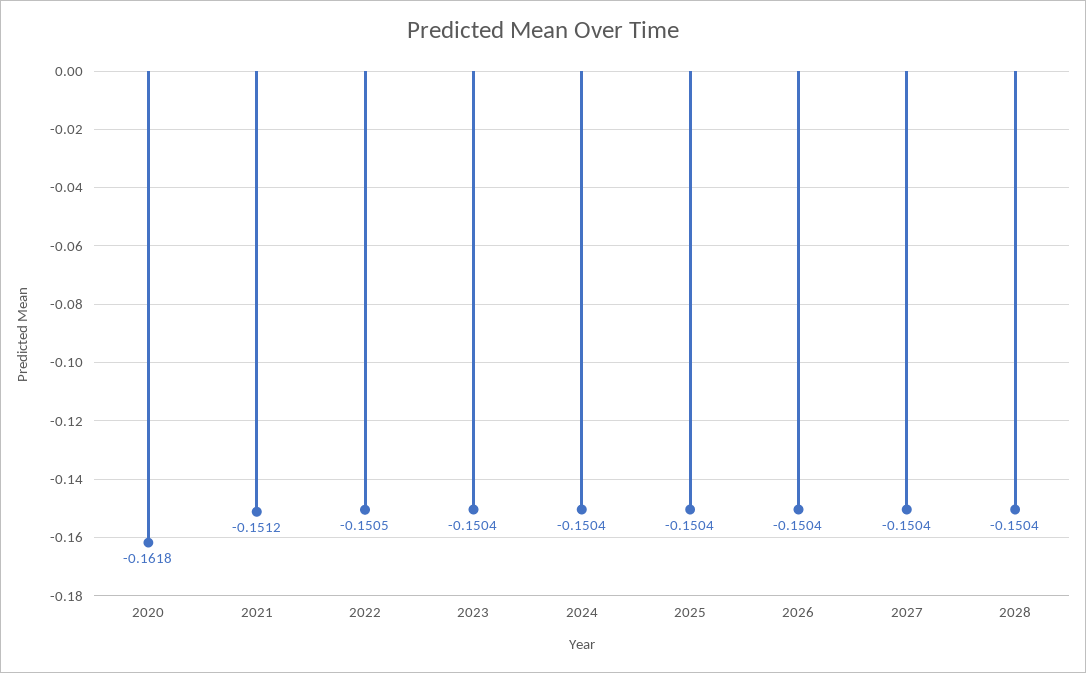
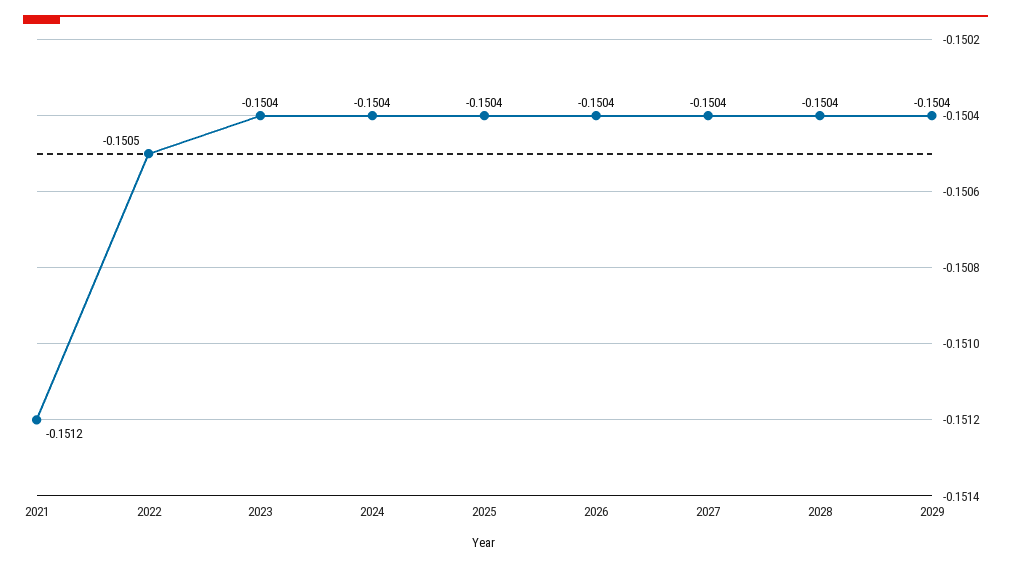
2020: -0.1618 -> none
2029: none -> -0.1504

